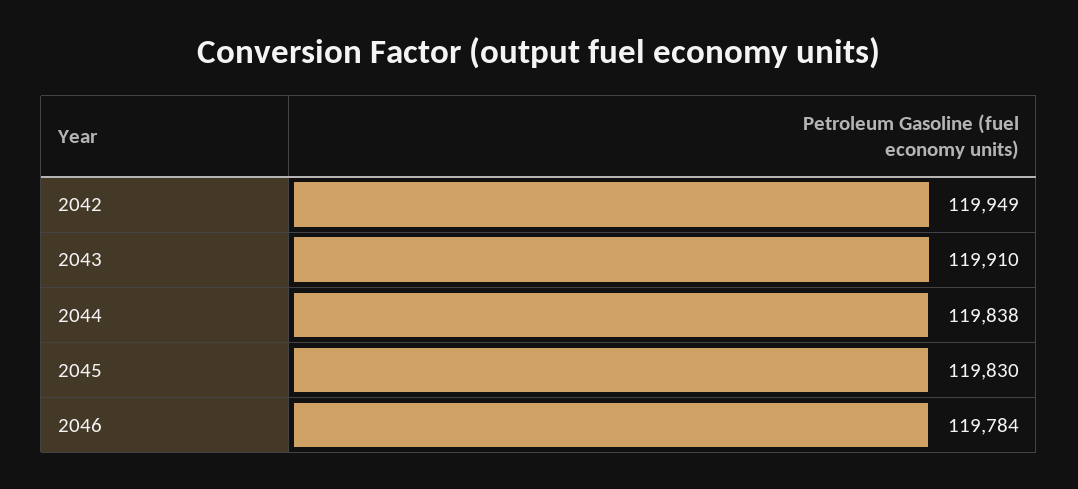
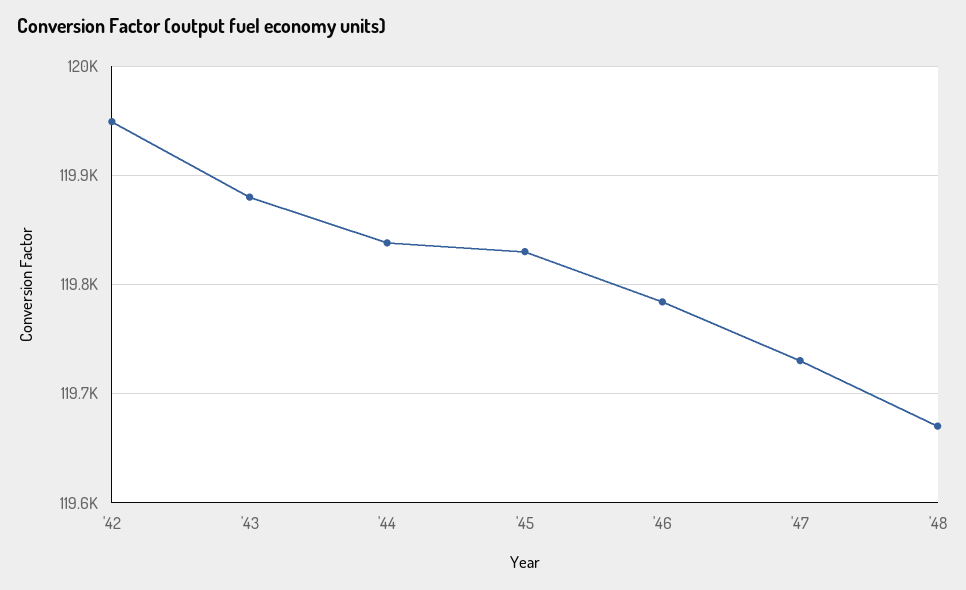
2043: 119910 -> 119880
'47: none -> 119730
'48: none -> 119670

